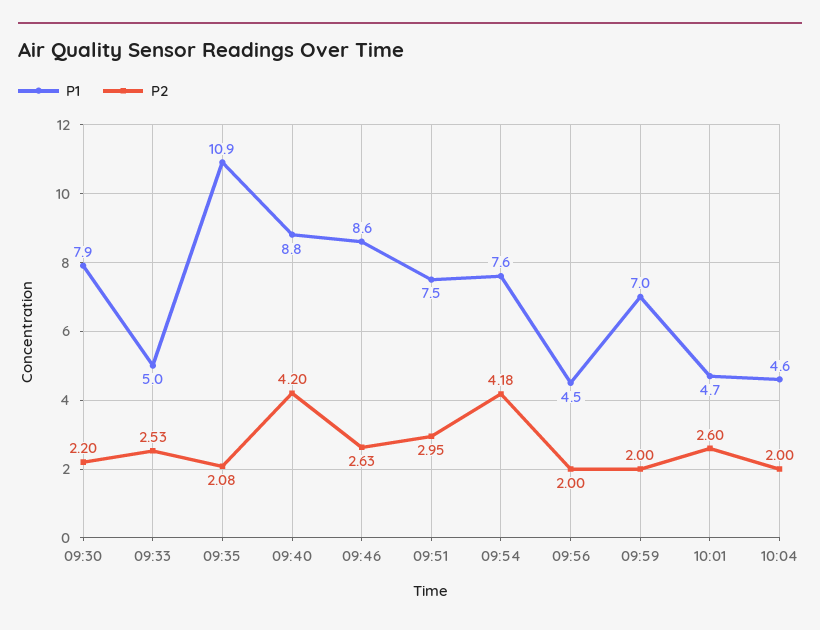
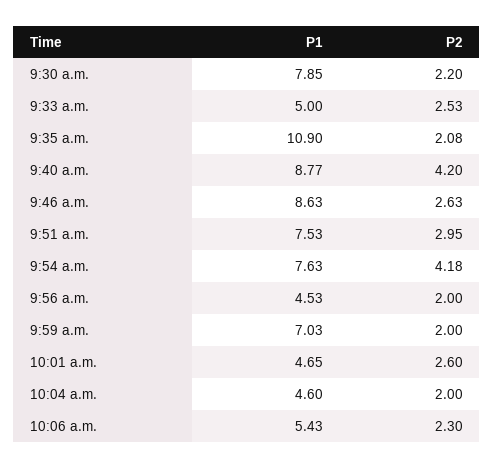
P1, 10:06 a.m.: none -> 5.43
P2, 10:06 a.m.: none -> 2.3

